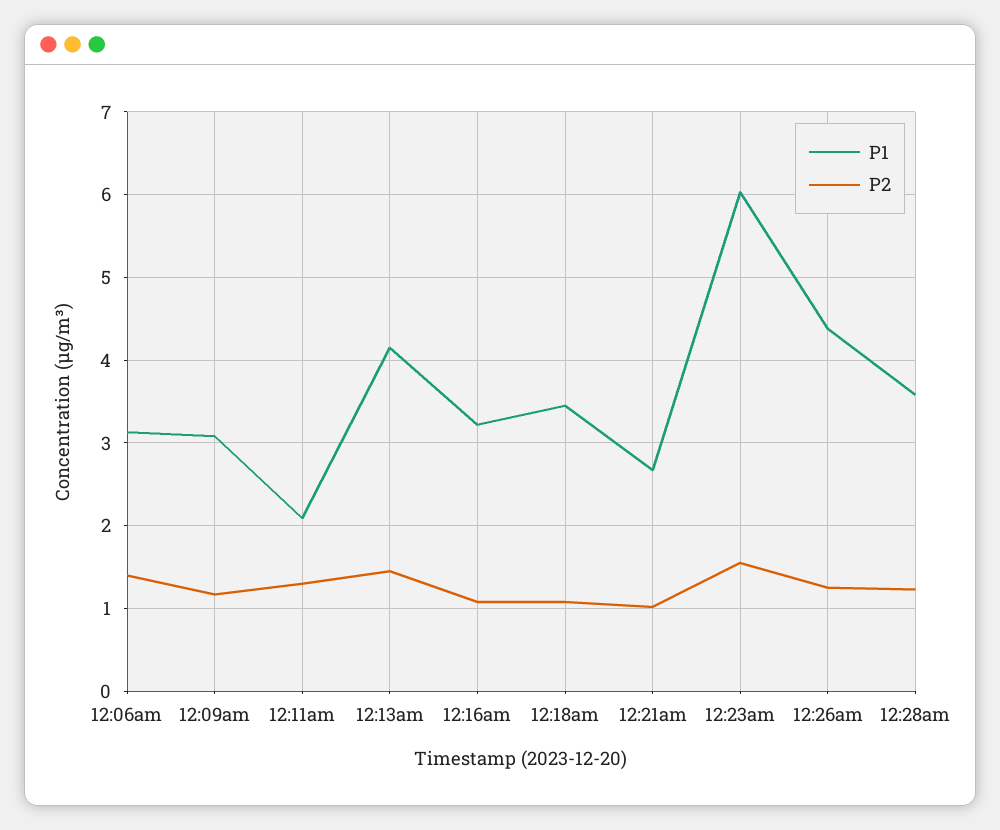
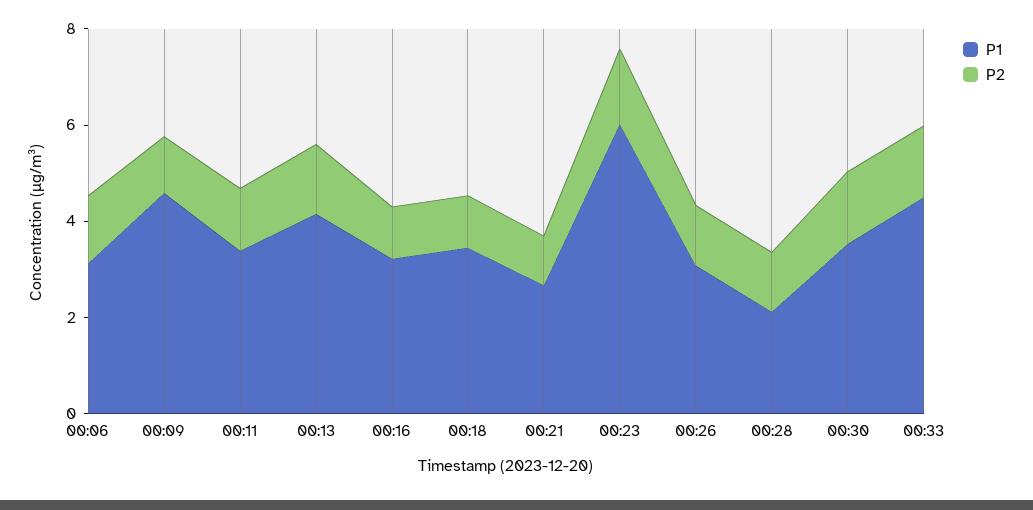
P1, 12:09am: 3.1 -> 4.5
P1, 12:11am: 2.1 -> 3.5
P1, 12:26am: 4.4 -> 3
P1, 12:28am: 3.6 -> 2
P1, 00:30: none -> 3.5
P2, 00:30: none -> 1.5
P1, 00:33: none -> 4.5
P2, 00:33: none -> 1.5

